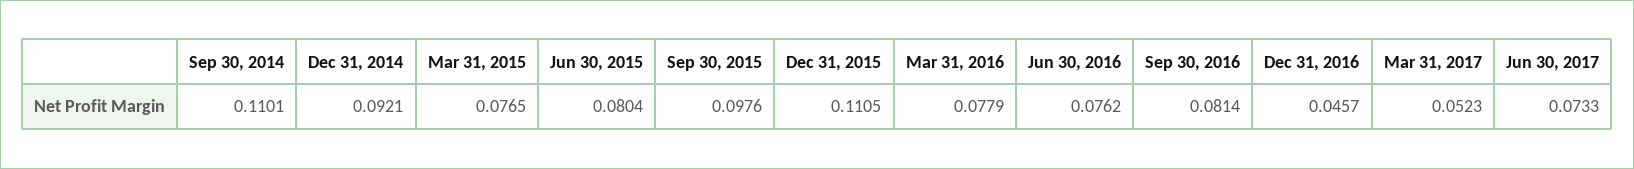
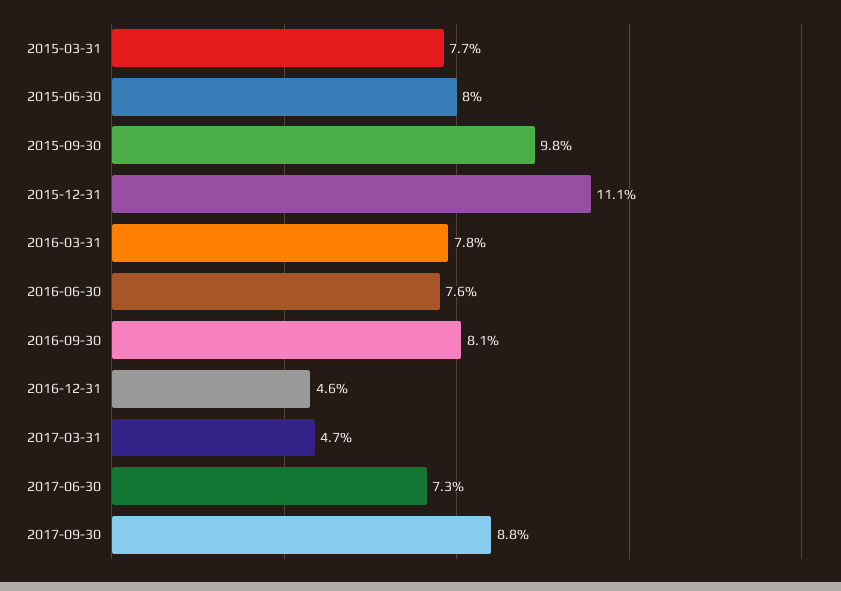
Sep 30, 2014: 0.1101 -> none
Dec 31, 2014: 0.0921 -> none
Mar 31, 2017: 0.0523 -> 0.047
2017-09-30: none -> 0.088

